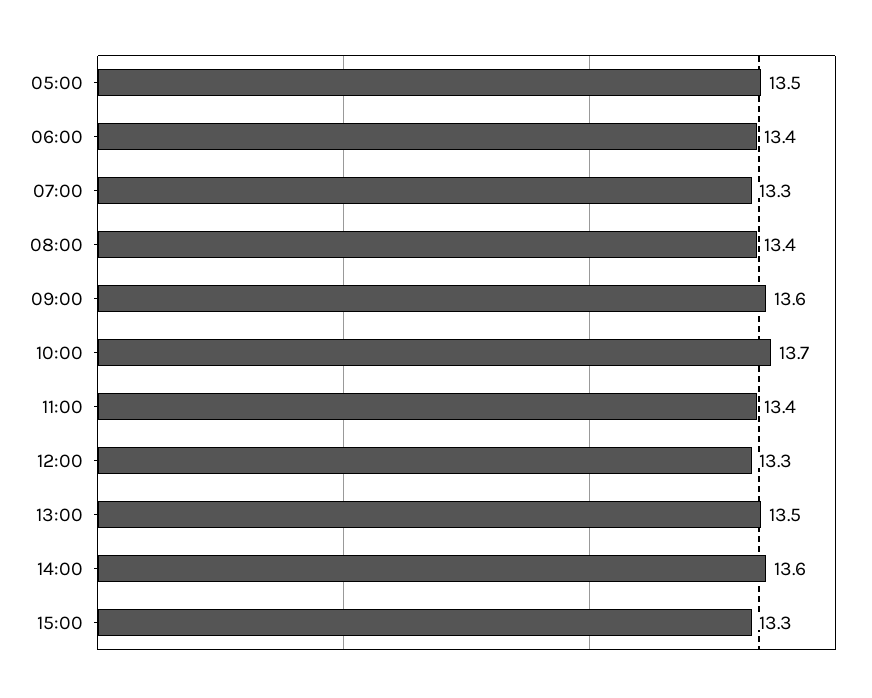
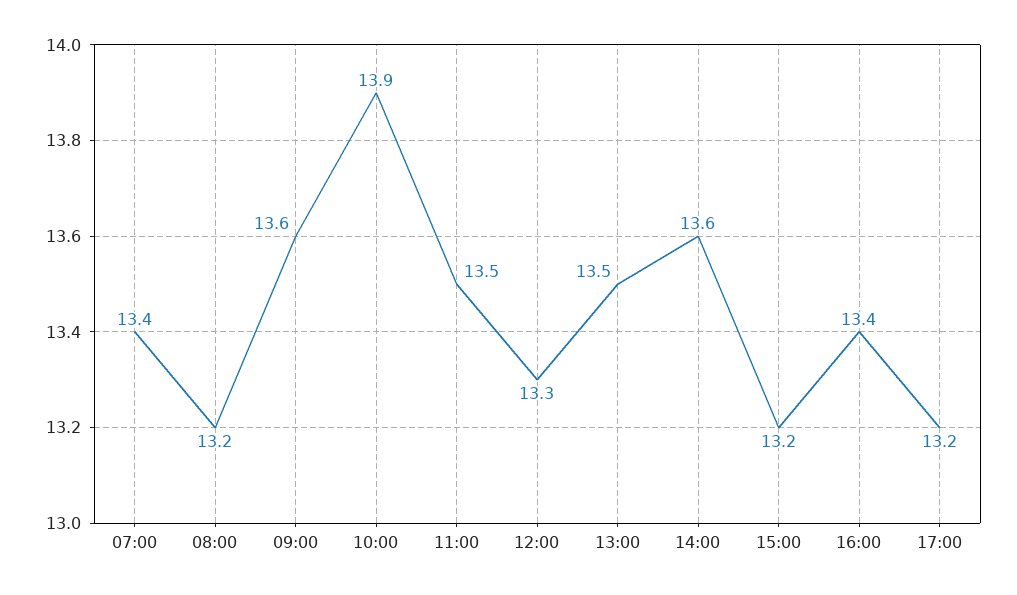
05:00: 13.5 -> none
06:00: 13.4 -> none
07:00: 13.3 -> 13.4
08:00: 13.4 -> 13.2
10:00: 13.7 -> 13.9
11:00: 13.4 -> 13.5
15:00: 13.3 -> 13.2
16:00: none -> 13.4
17:00: none -> 13.2

